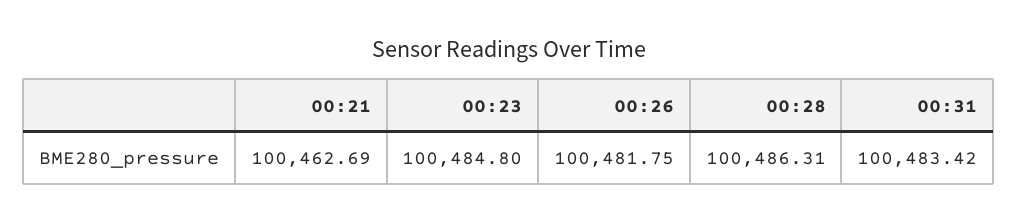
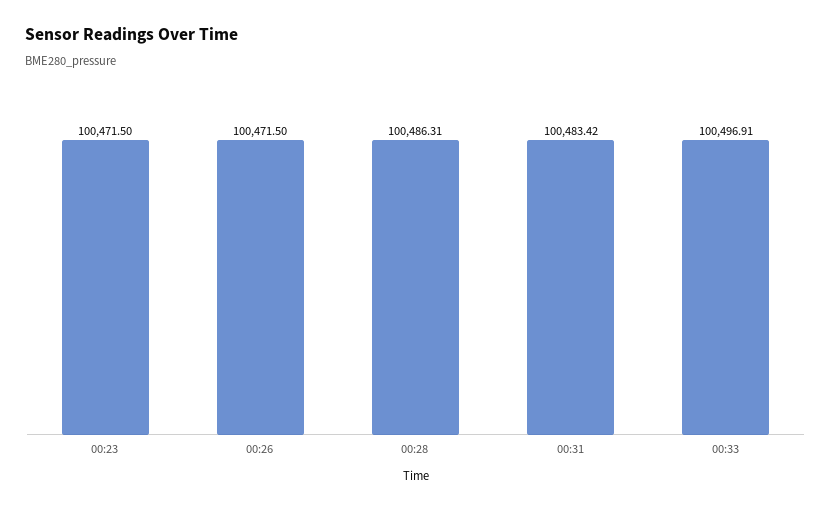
00:21: 100462.69 -> none
00:23: 100484.8 -> 100471.5
00:26: 100481.75 -> 100471.5
00:33: none -> 100496.91

